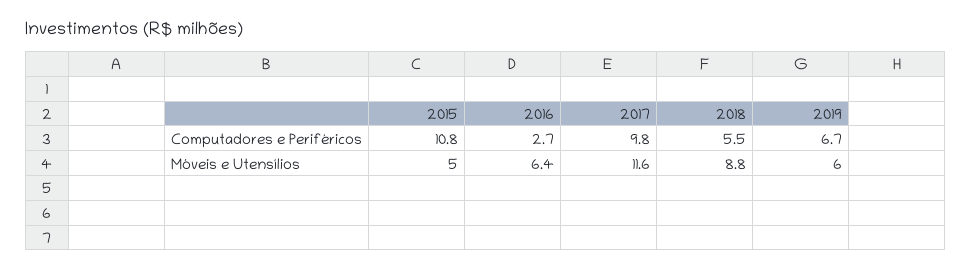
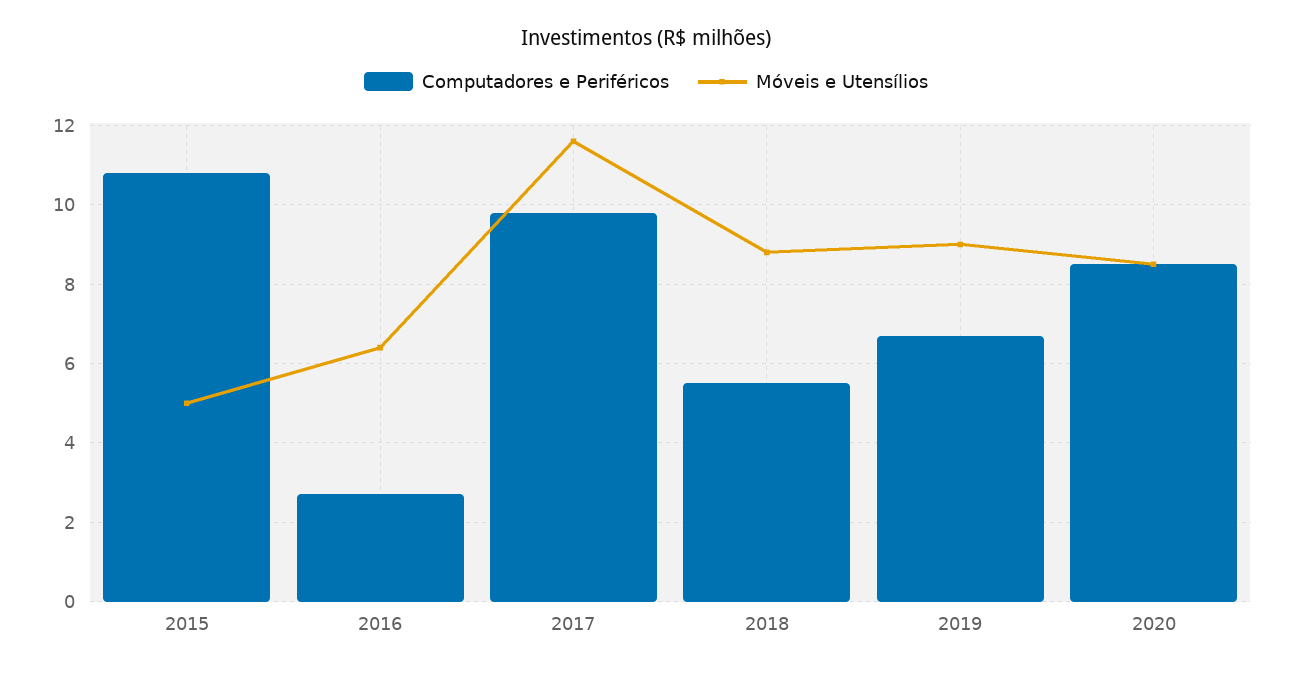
Móveis e Utensílios, 2019: 6 -> 9
Computadores e Periféricos, 2020: none -> 8.5
Móveis e Utensílios, 2020: none -> 8.5

